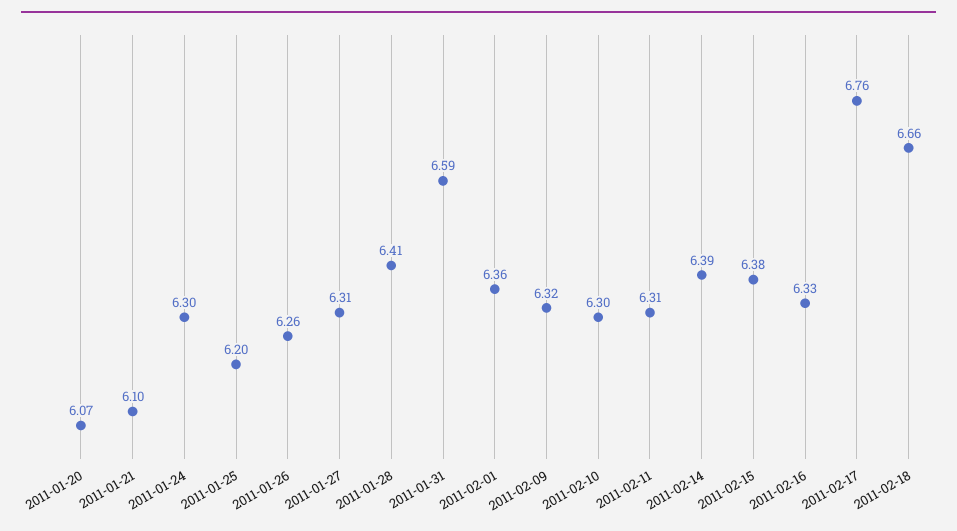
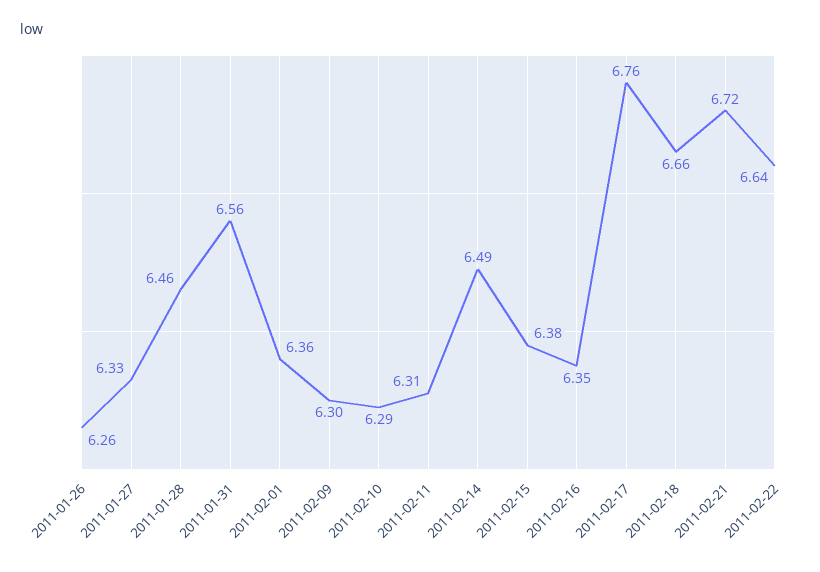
2011-01-20: 6.07 -> none
2011-01-21: 6.1 -> none
2011-01-24: 6.3 -> none
2011-01-25: 6.2 -> none
2011-01-27: 6.31 -> 6.33
2011-01-28: 6.41 -> 6.46
2011-01-31: 6.59 -> 6.56
2011-02-09: 6.32 -> 6.3
2011-02-10: 6.3 -> 6.29
2011-02-14: 6.39 -> 6.49
2011-02-16: 6.33 -> 6.35
2011-02-21: none -> 6.72
2011-02-22: none -> 6.64

